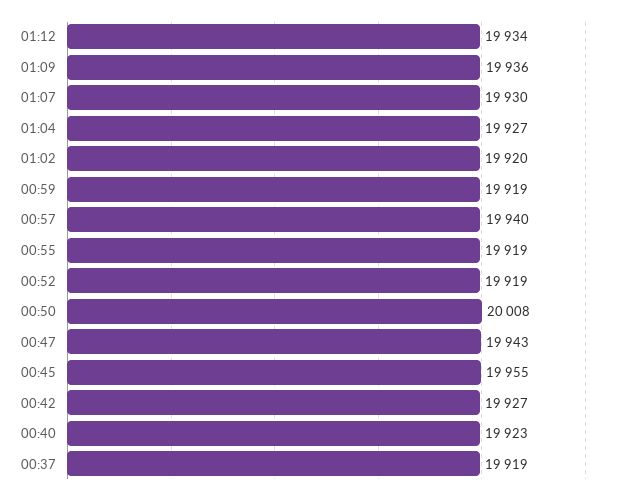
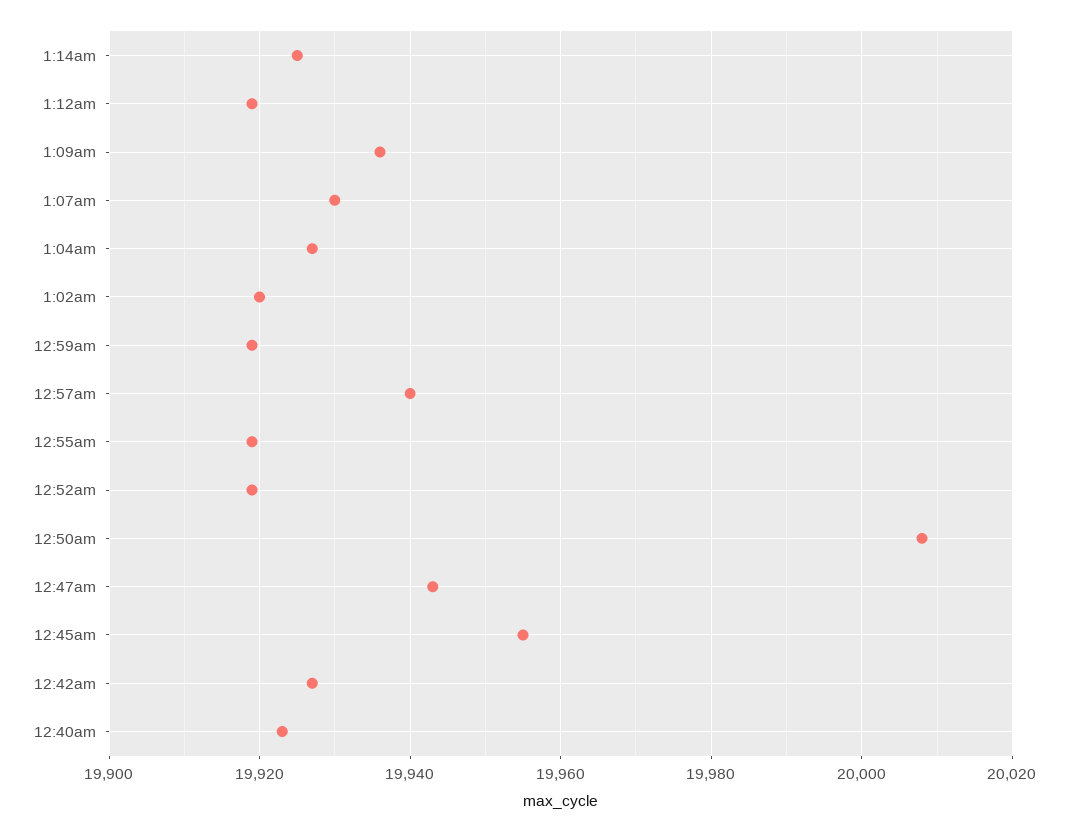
01:12: 19934 -> 19920
00:37: 19919 -> none
1:14am: none -> 19925

